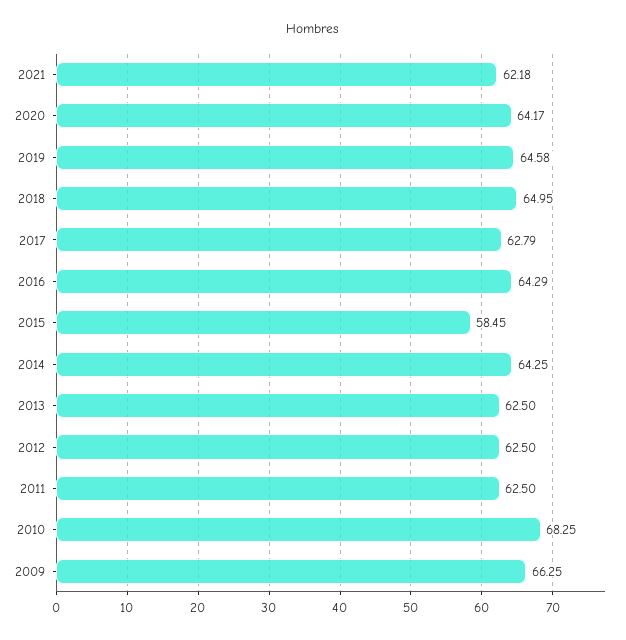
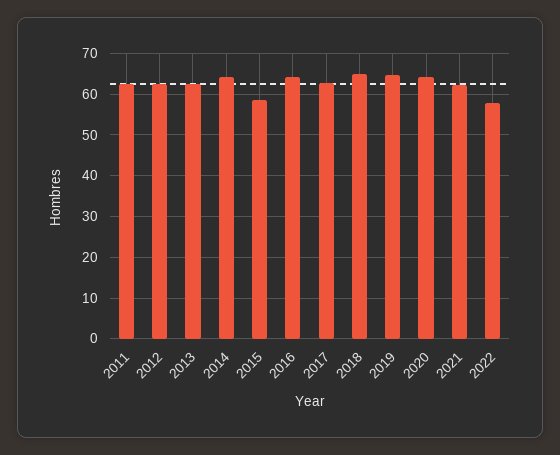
2010: 68.25 -> none
2009: 66.25 -> none
2022: none -> 58

